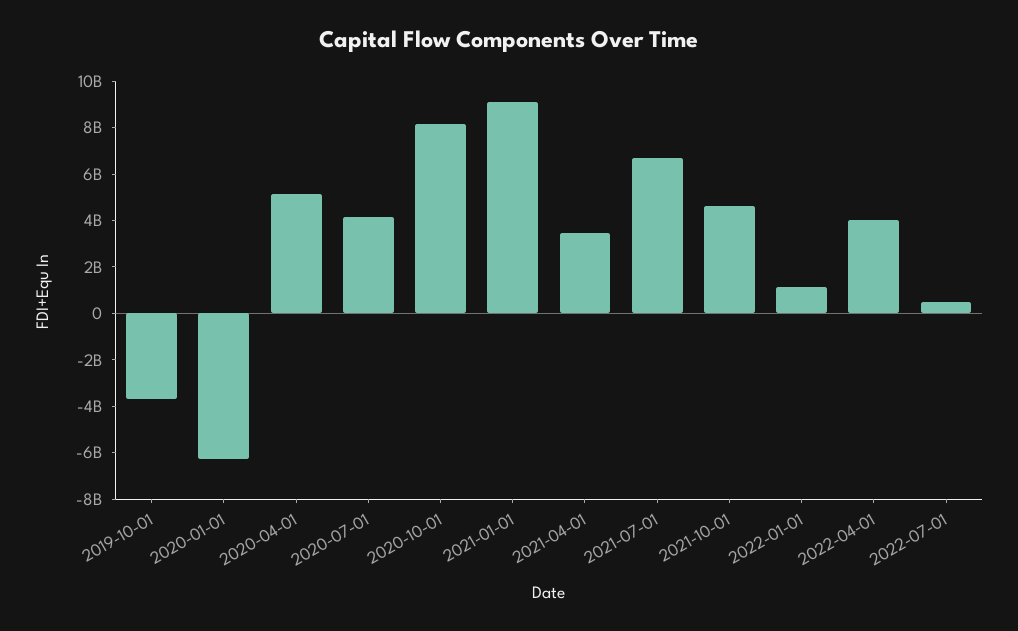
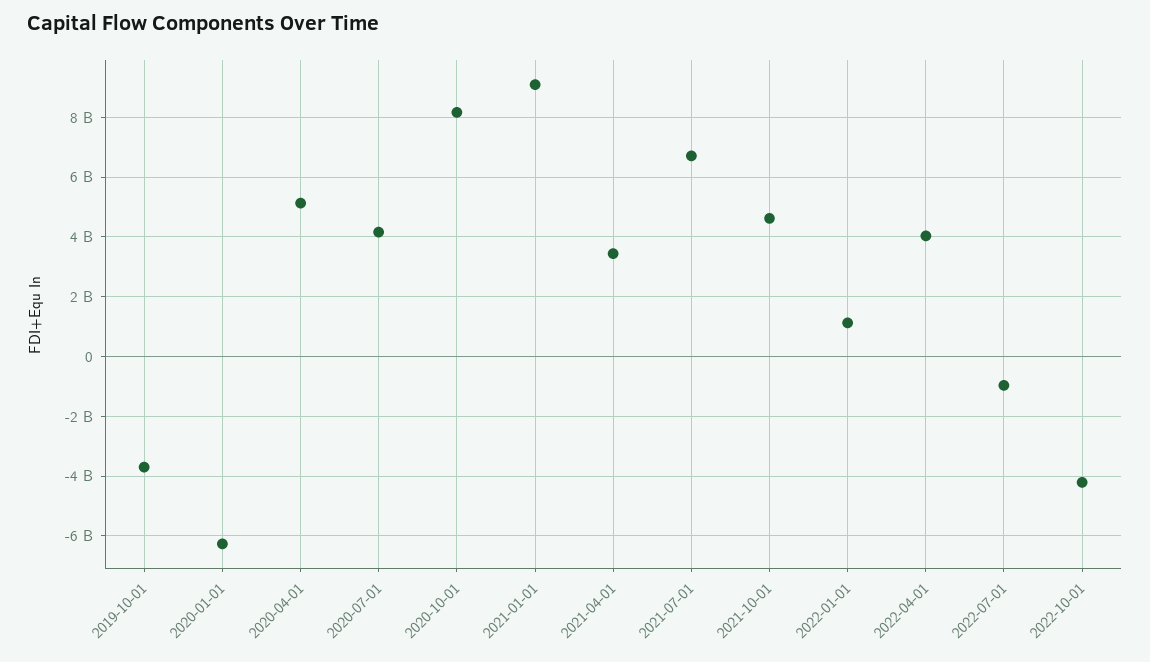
2022-07-01: 500000000 -> -1000000000
2022-10-01: none -> -4250000000

